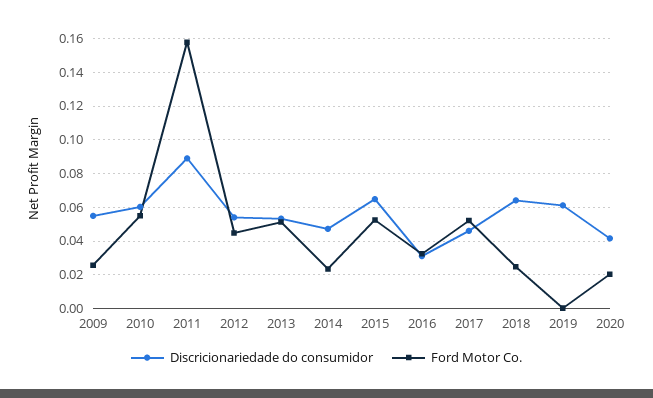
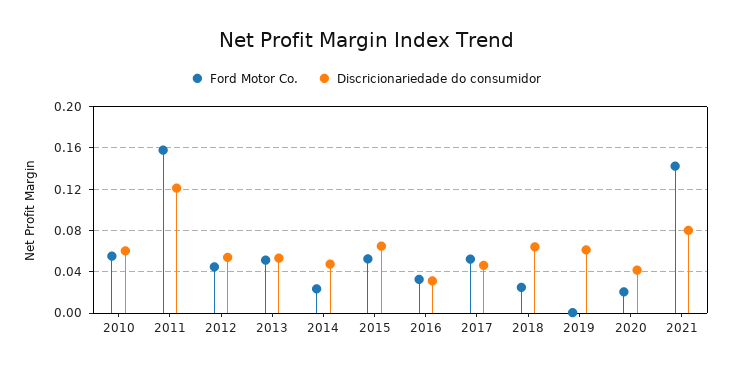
Discricionariedade do consumidor, 2009: 0.055 -> none
Ford Motor Co., 2009: 0.025 -> none
Discricionariedade do consumidor, 2011: 0.09 -> 0.12
Ford Motor Co., 2021: none -> 0.14
Discricionariedade do consumidor, 2021: none -> 0.08

